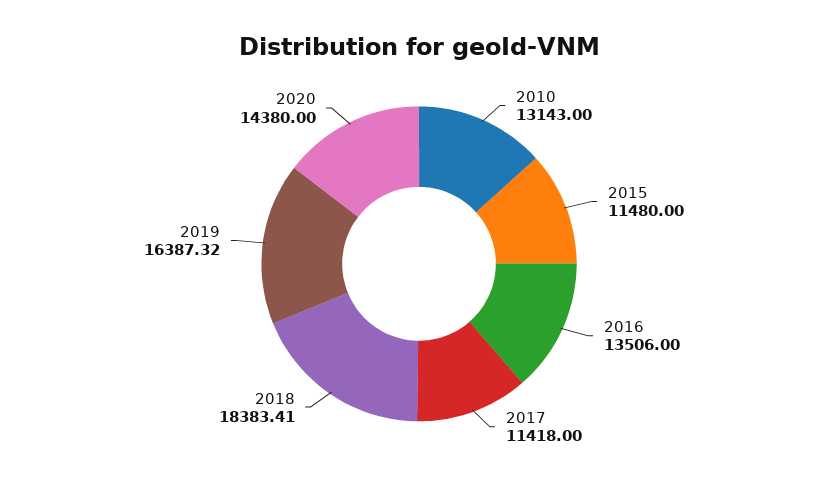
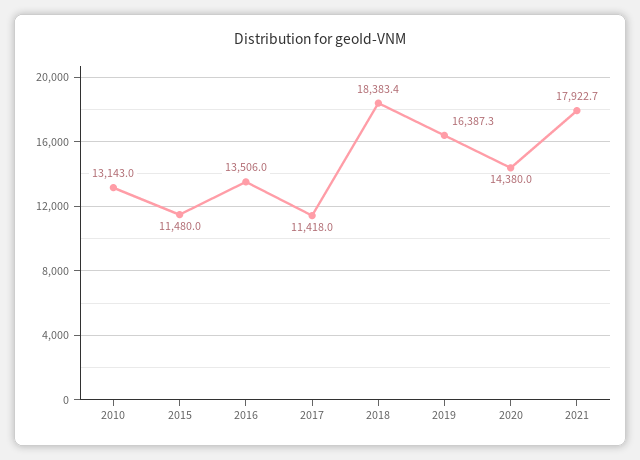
2021: none -> 17922.7

